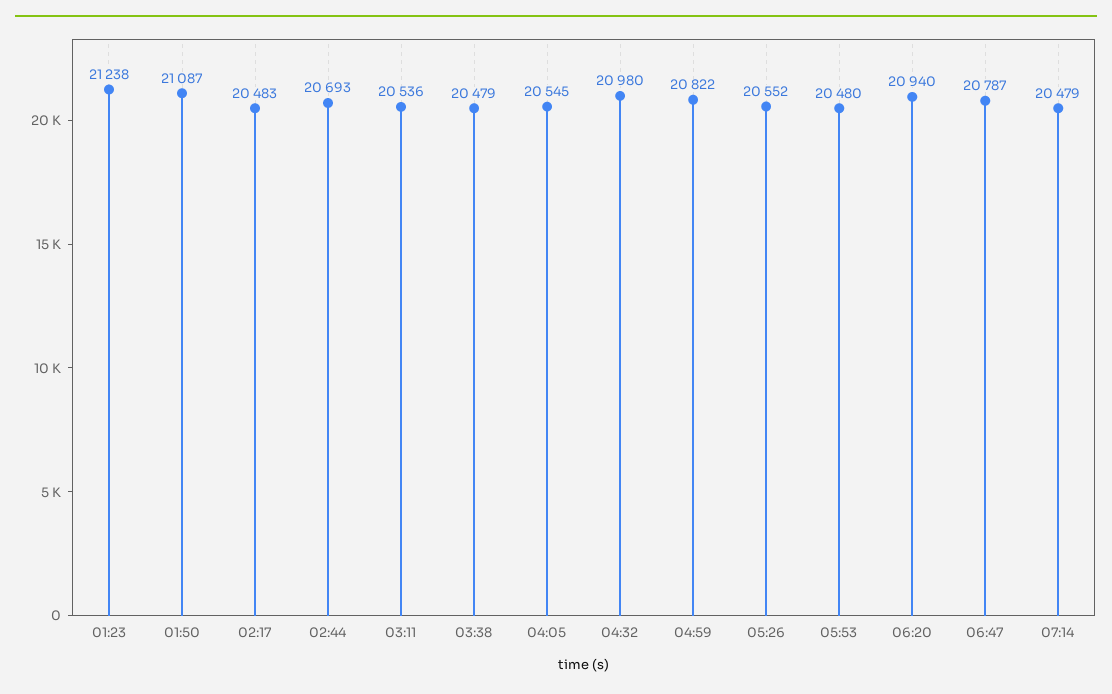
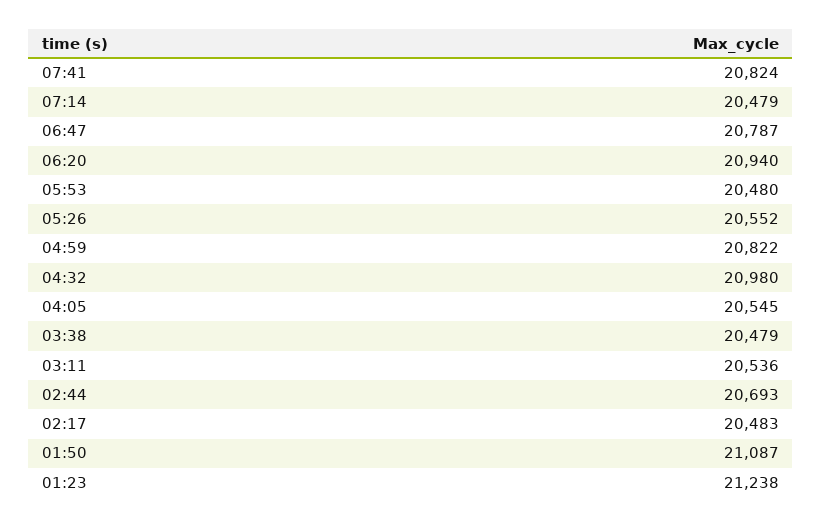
07:41: none -> 20824

